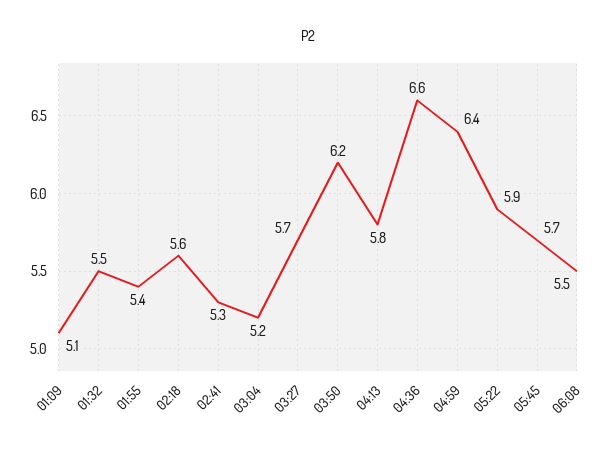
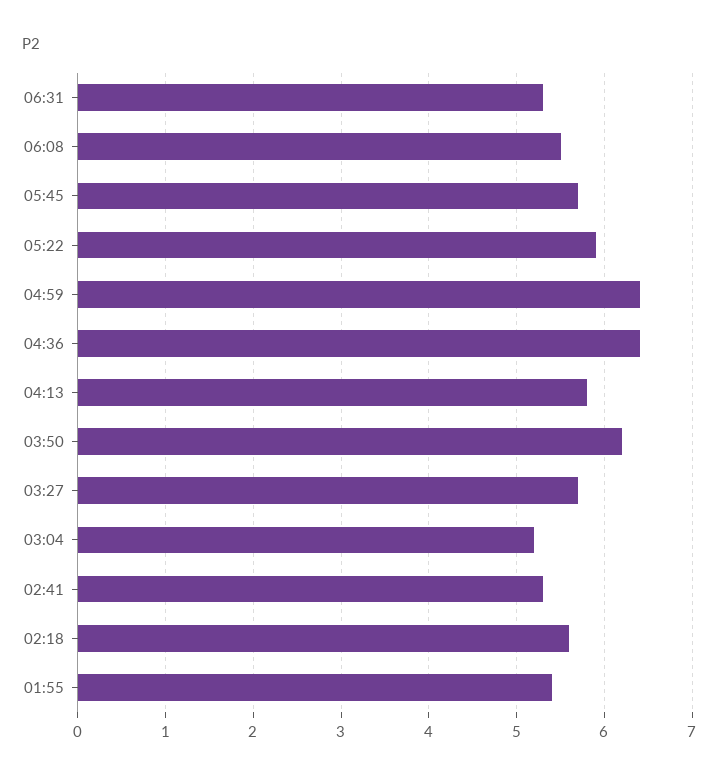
01:09: 5.1 -> none
01:32: 5.5 -> none
04:36: 6.6 -> 6.4
06:31: none -> 5.3

